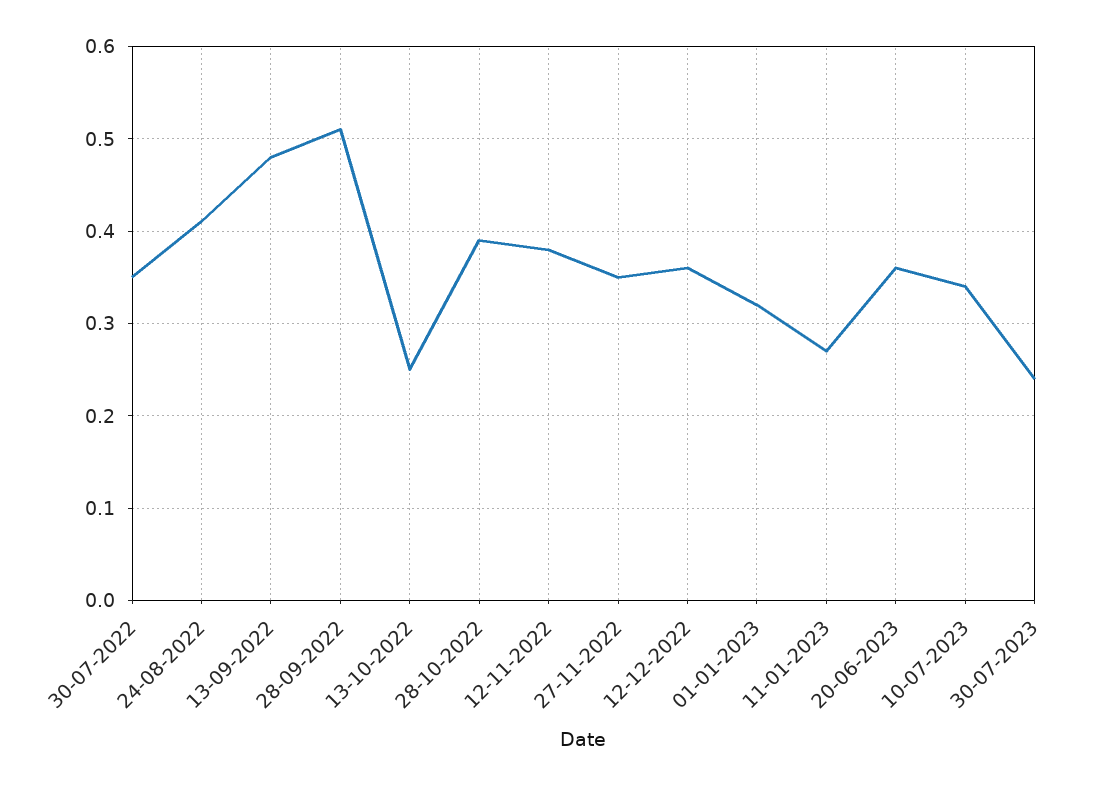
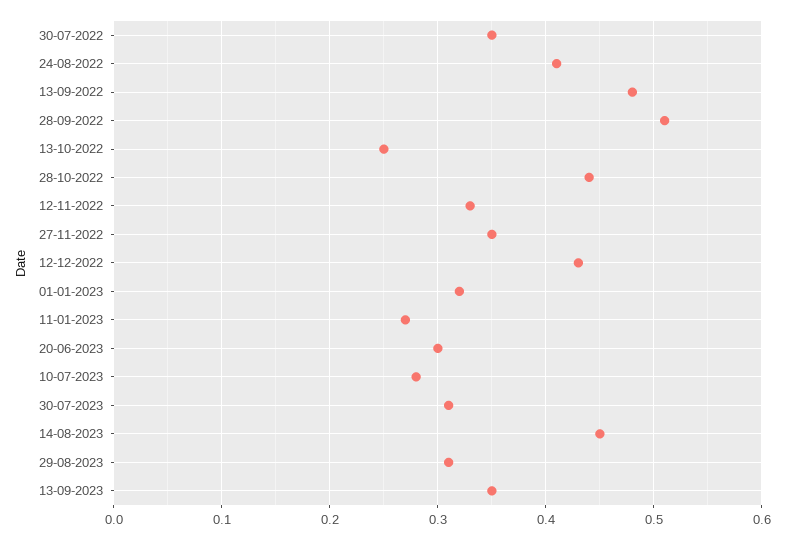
28-10-2022: 0.39 -> 0.44
12-11-2022: 0.38 -> 0.33
12-12-2022: 0.36 -> 0.43
20-06-2023: 0.36 -> 0.3
10-07-2023: 0.34 -> 0.28
30-07-2023: 0.24 -> 0.31
14-08-2023: none -> 0.45
29-08-2023: none -> 0.31
13-09-2023: none -> 0.35

